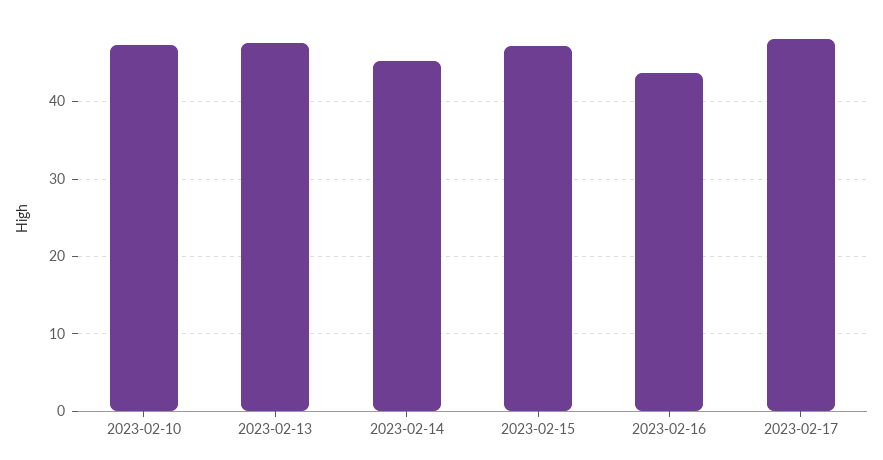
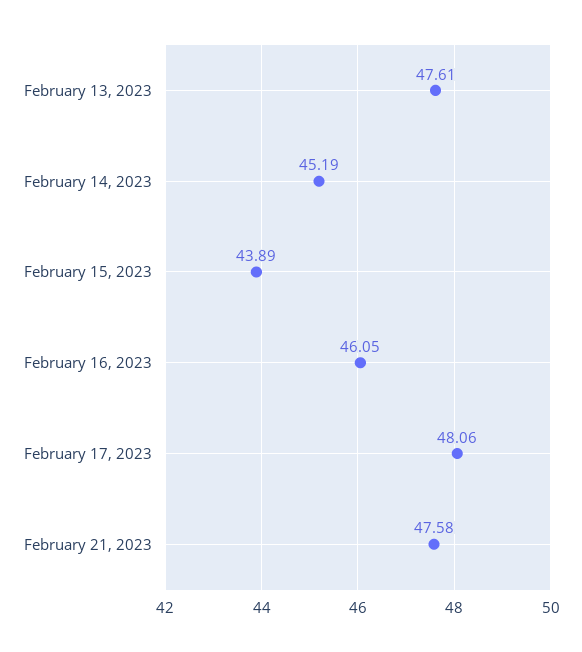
2023-02-10: 47 -> none
2023-02-15: 47 -> 43.89
2023-02-16: 44 -> 46.05
February 21, 2023: none -> 47.58

